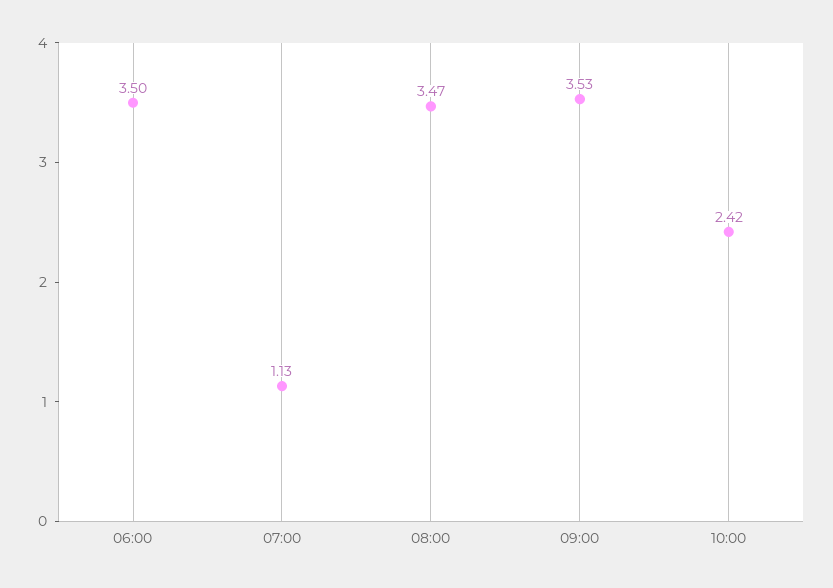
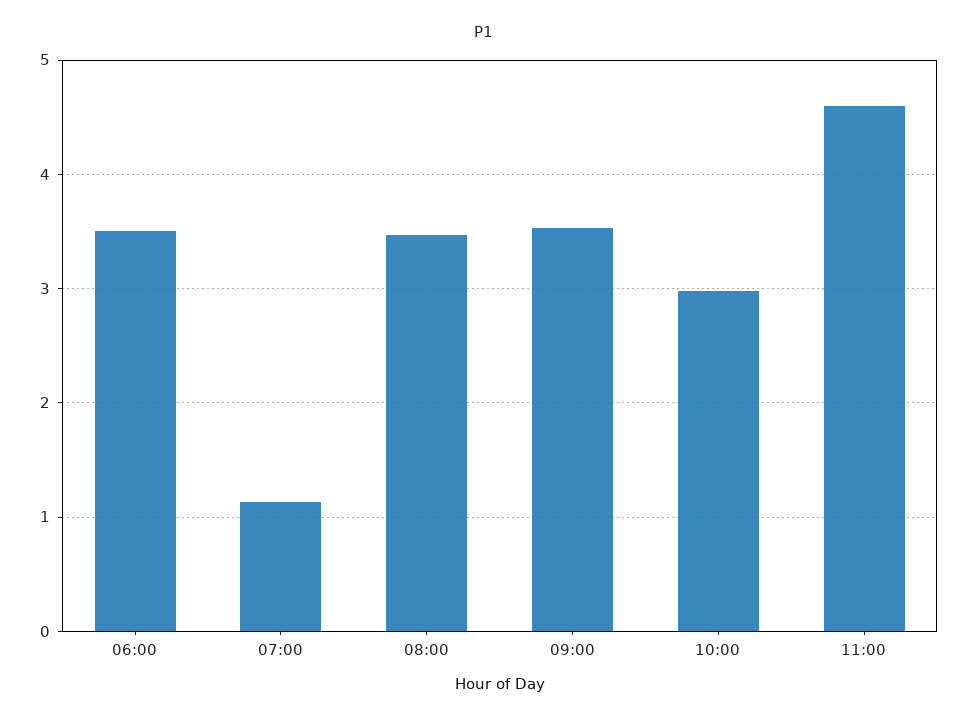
10:00: 2.42 -> 3
11:00: none -> 4.6

